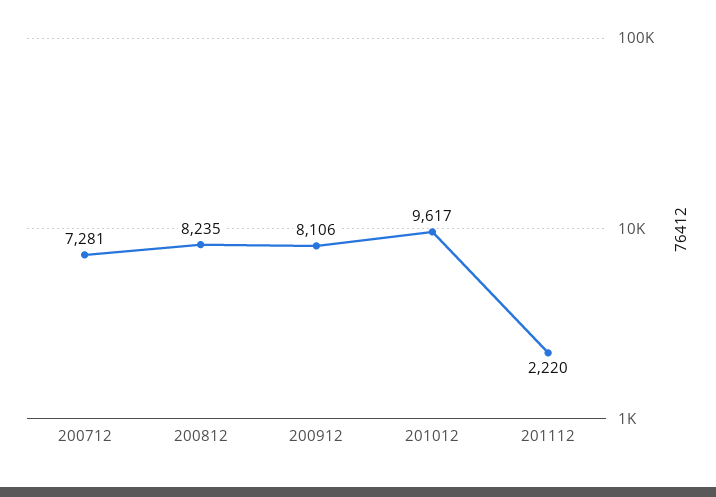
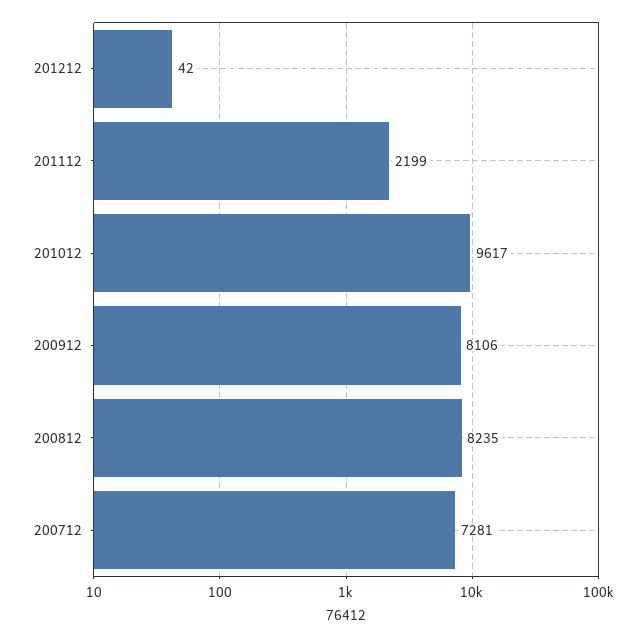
201112: 2220 -> 2199
201212: none -> 42

